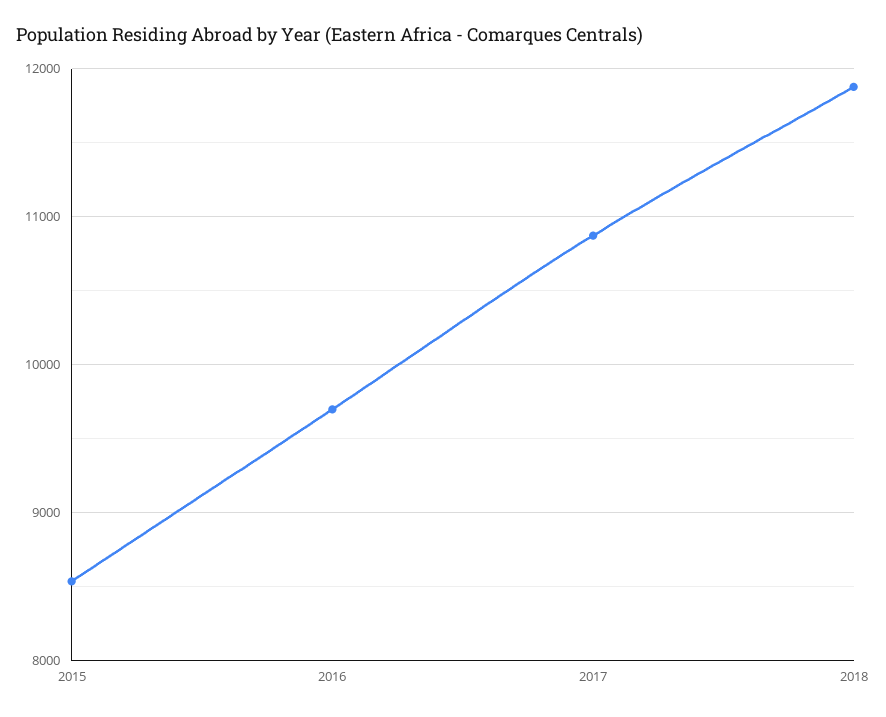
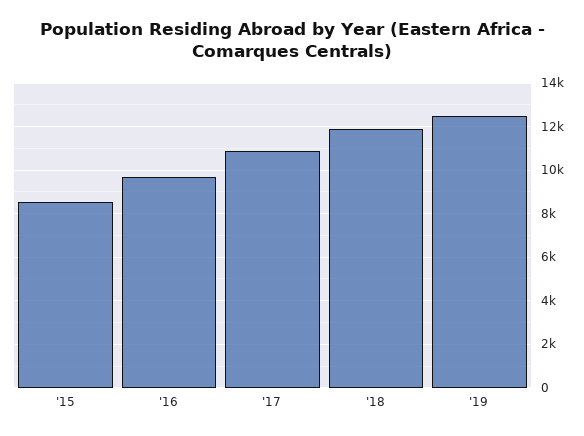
'19: none -> 12500

